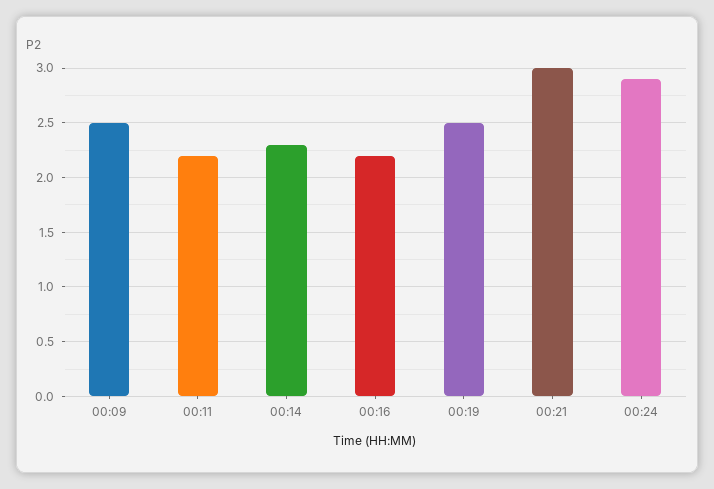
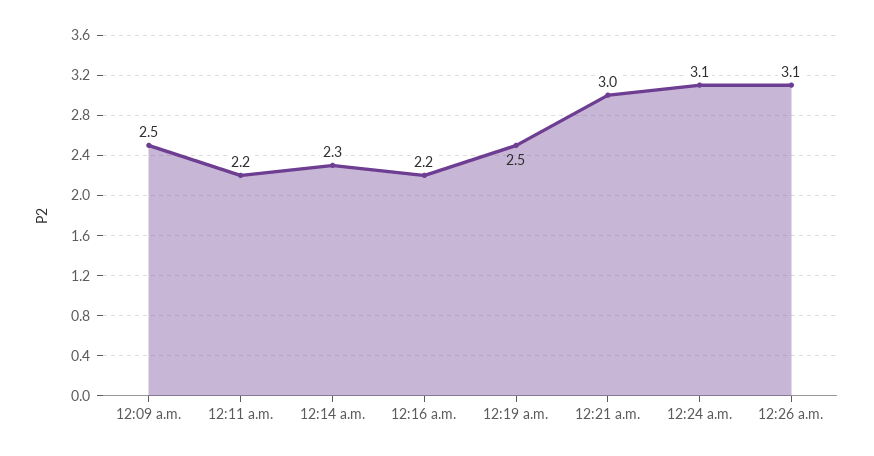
00:24: 2.9 -> 3.1
12:26 a.m.: none -> 3.1

